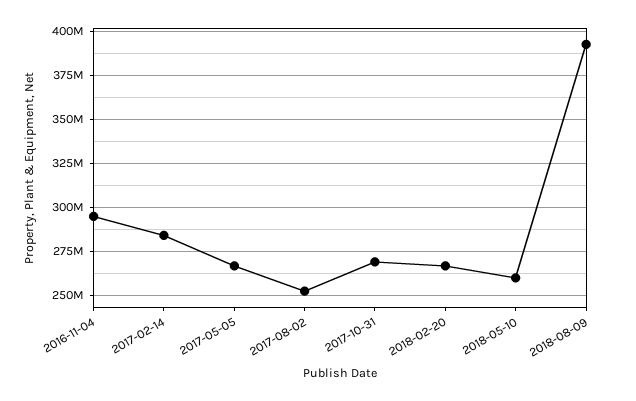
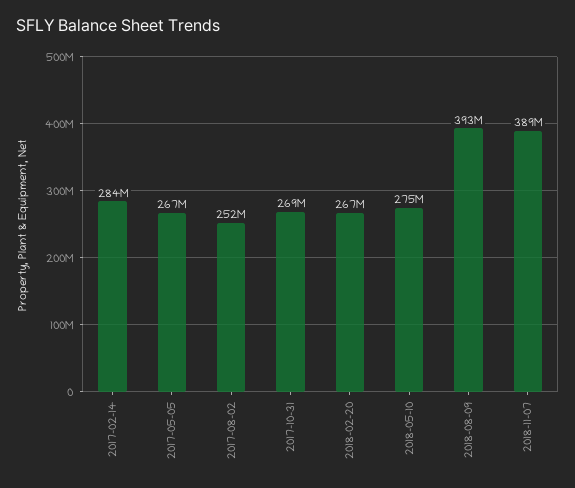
2016-11-04: 295000000 -> none
2018-05-10: 260000000 -> 275000000
2018-11-07: none -> 389000000

